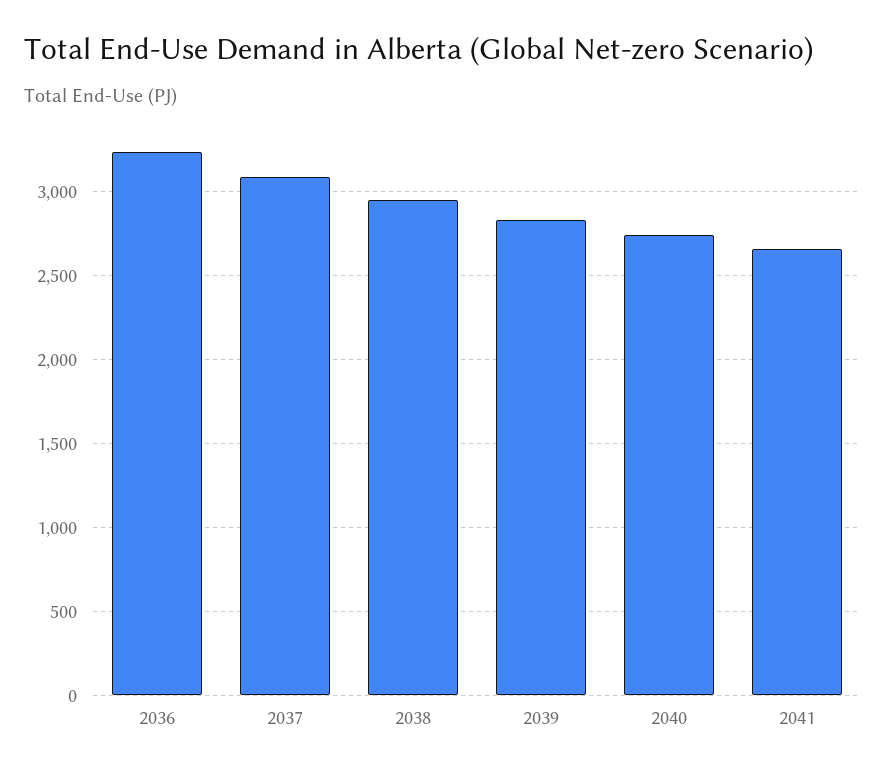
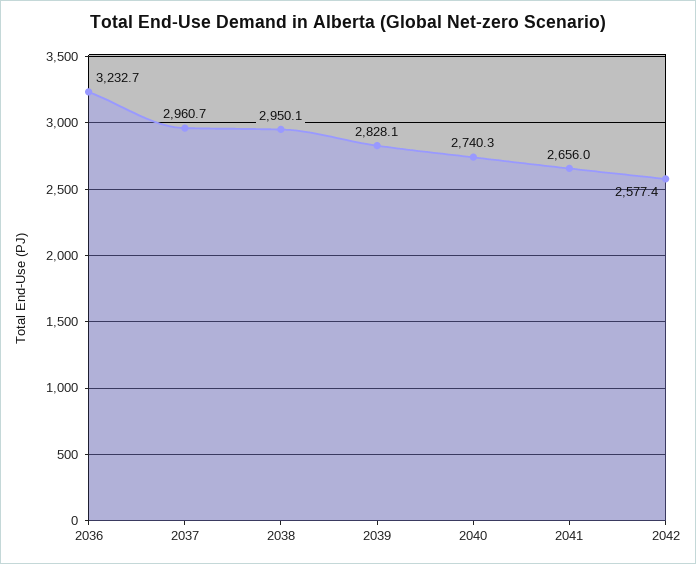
2037: 3100 -> 2960.7
2042: none -> 2577.4

